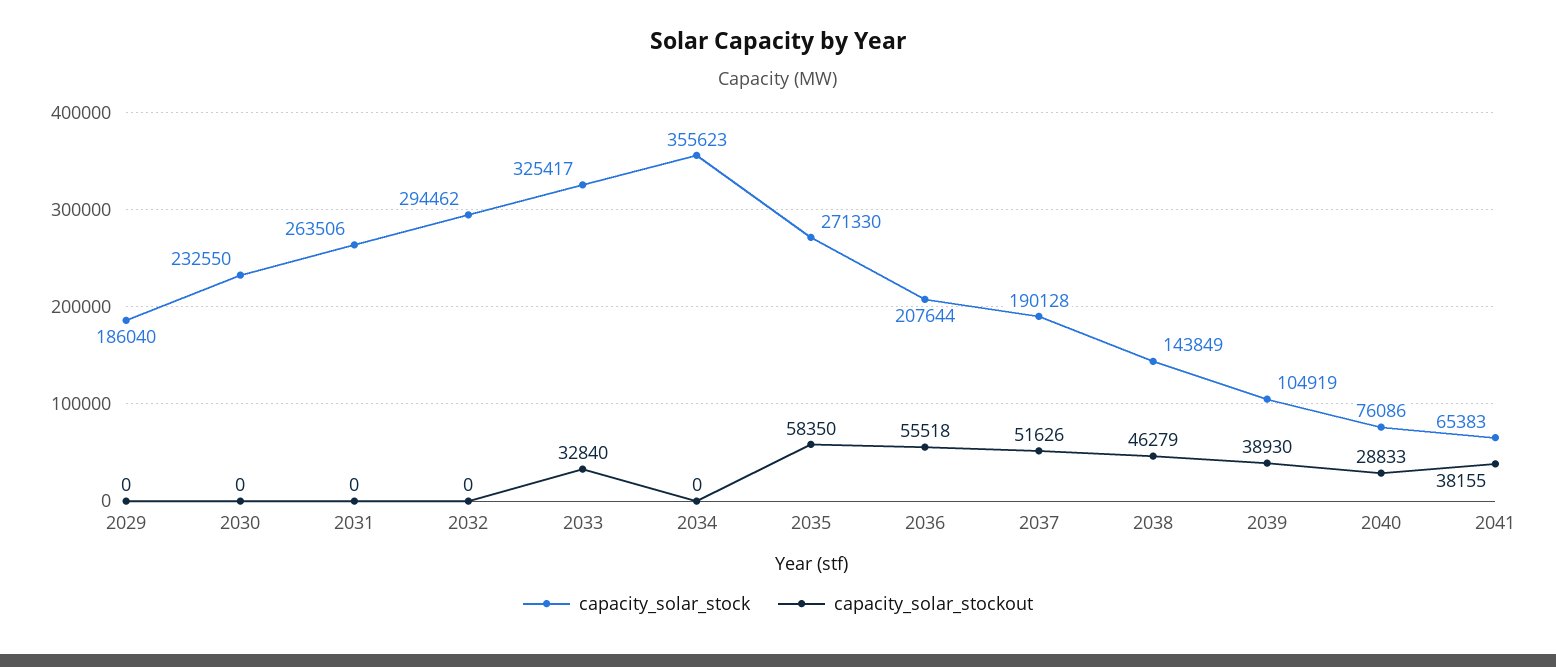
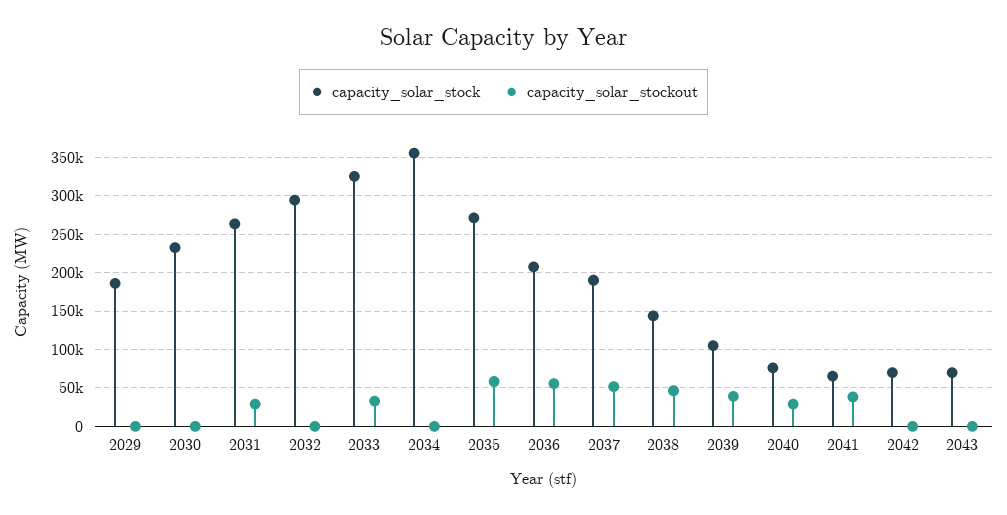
capacity_solar_stockout, 2031: 0 -> 30000
capacity_solar_stock, 2042: none -> 70000
capacity_solar_stockout, 2042: none -> 0
capacity_solar_stock, 2043: none -> 70000
capacity_solar_stockout, 2043: none -> 0

